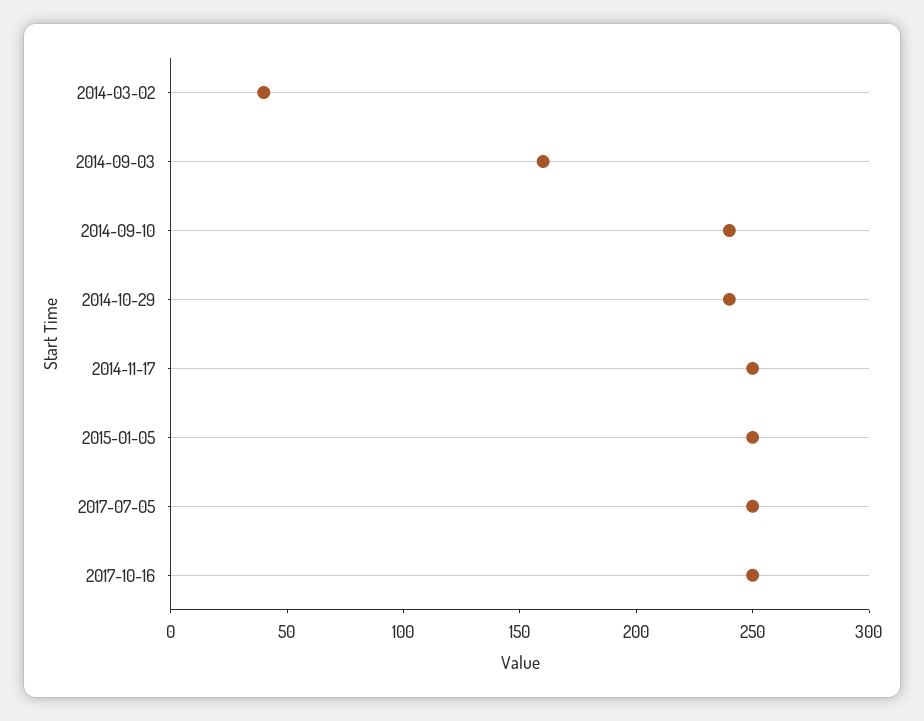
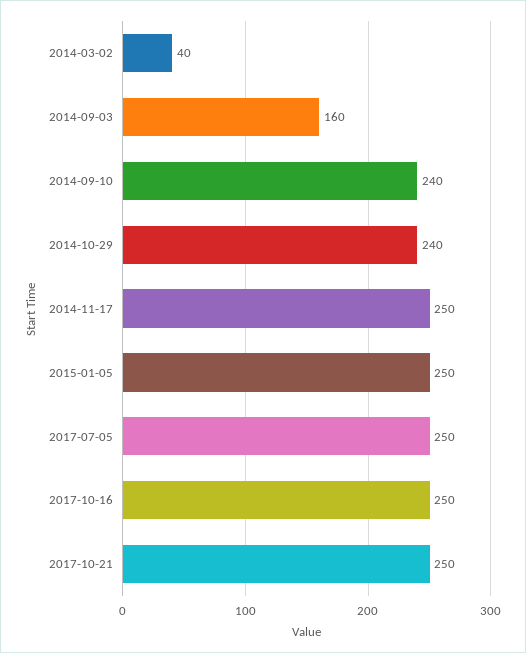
2017-10-21: none -> 250

